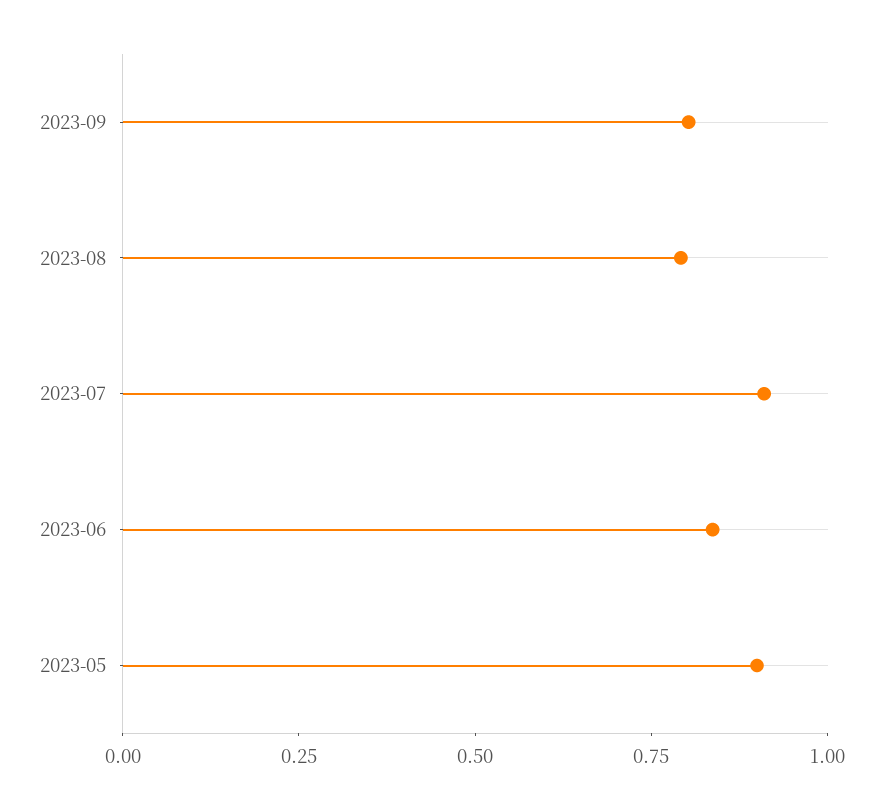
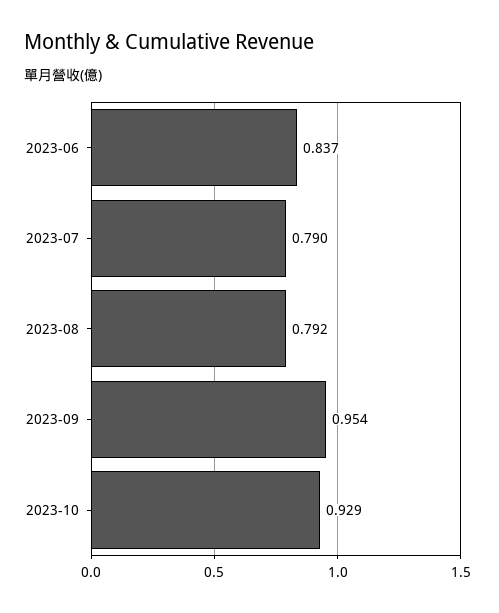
2023-09: 0.8 -> 0.954
2023-07: 0.9 -> 0.79
2023-05: 0.9 -> none
2023-10: none -> 0.929

